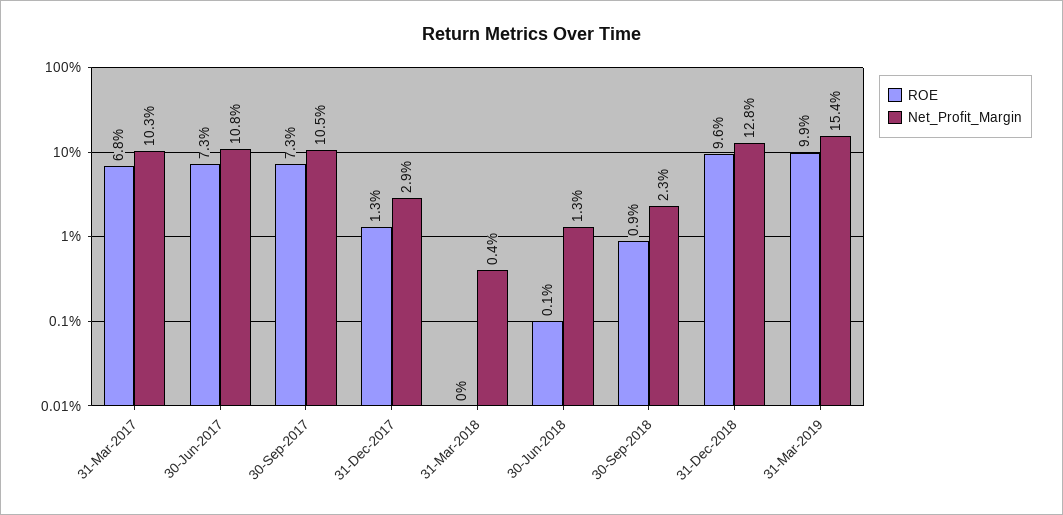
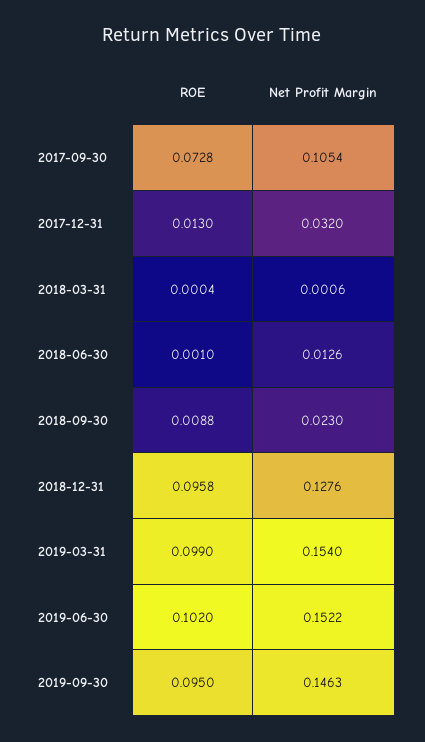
ROE, 31-Mar-2017: 0.068 -> none
Net_Profit_Margin, 31-Mar-2017: 0.103 -> none
ROE, 30-Jun-2017: 0.073 -> none
Net_Profit_Margin, 30-Jun-2017: 0.108 -> none
Net_Profit_Margin, 31-Dec-2017: 0.029 -> 0.032
Net_Profit_Margin, 31-Mar-2018: 0.004 -> 0.0006
ROE, 2019-06-30: none -> 0.102
Net_Profit_Margin, 2019-06-30: none -> 0.1522
ROE, 2019-09-30: none -> 0.095
Net_Profit_Margin, 2019-09-30: none -> 0.1463

